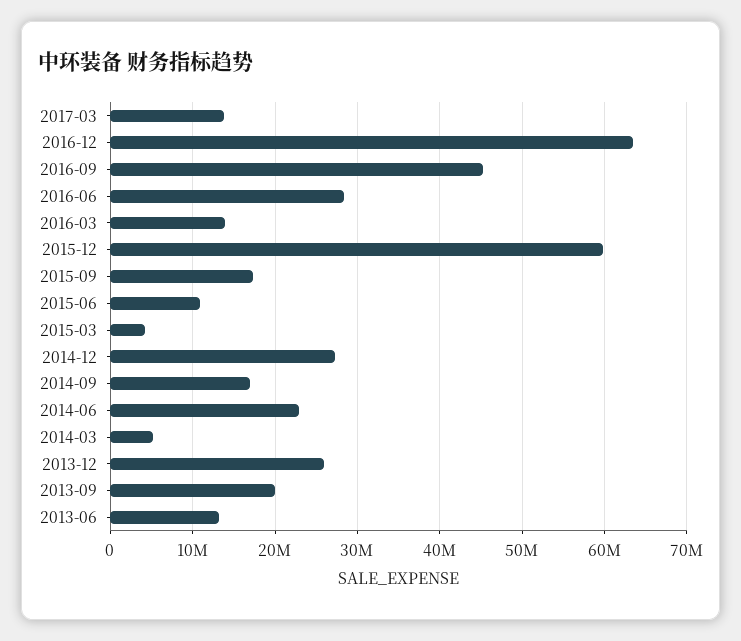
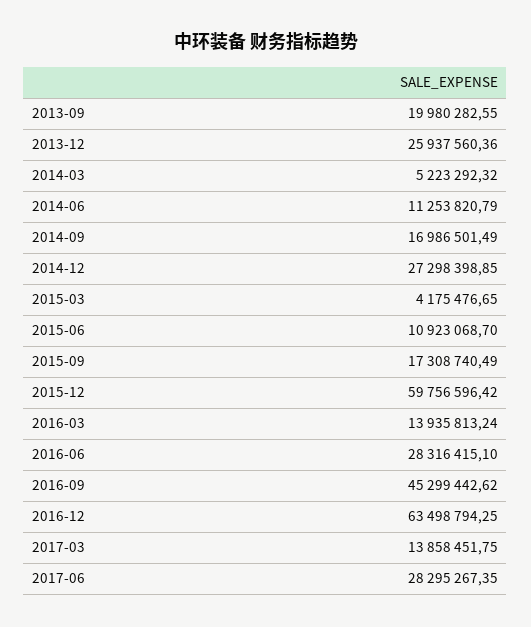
2014-06: 23000000 -> 11253820.79
2013-06: 13000000 -> none
2017-06: none -> 28295267.35

